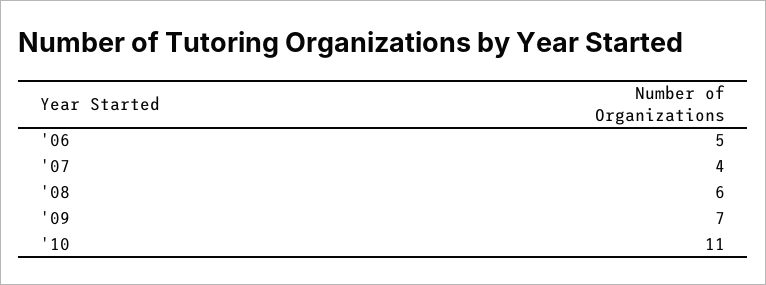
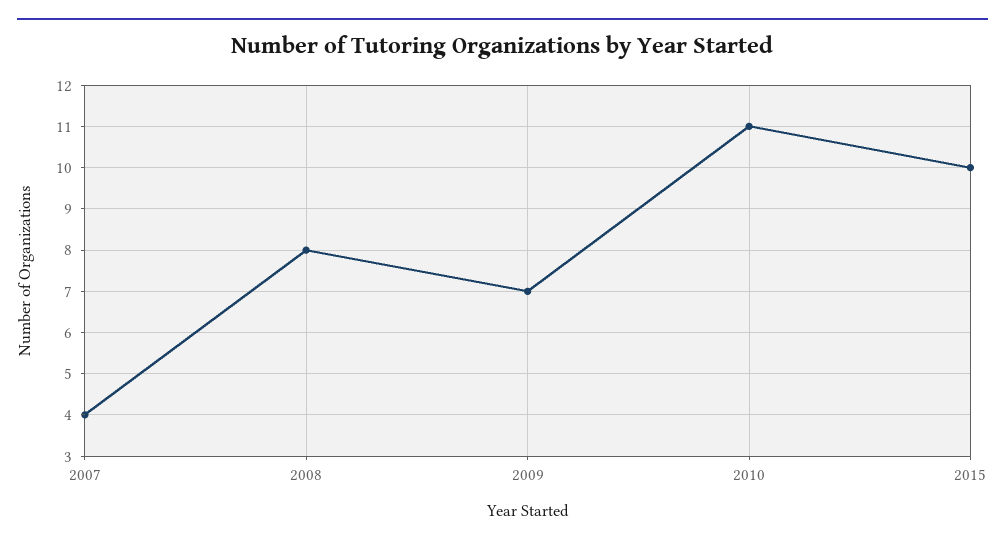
'06: 5 -> none
'08: 6 -> 8
2015: none -> 10

